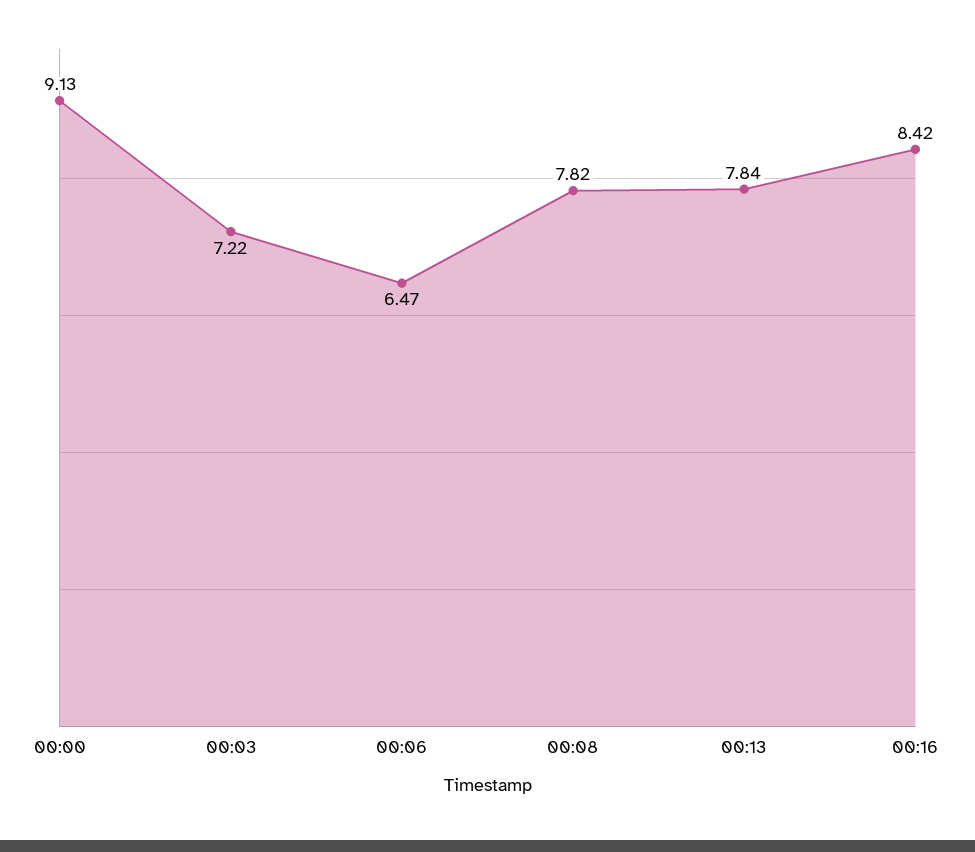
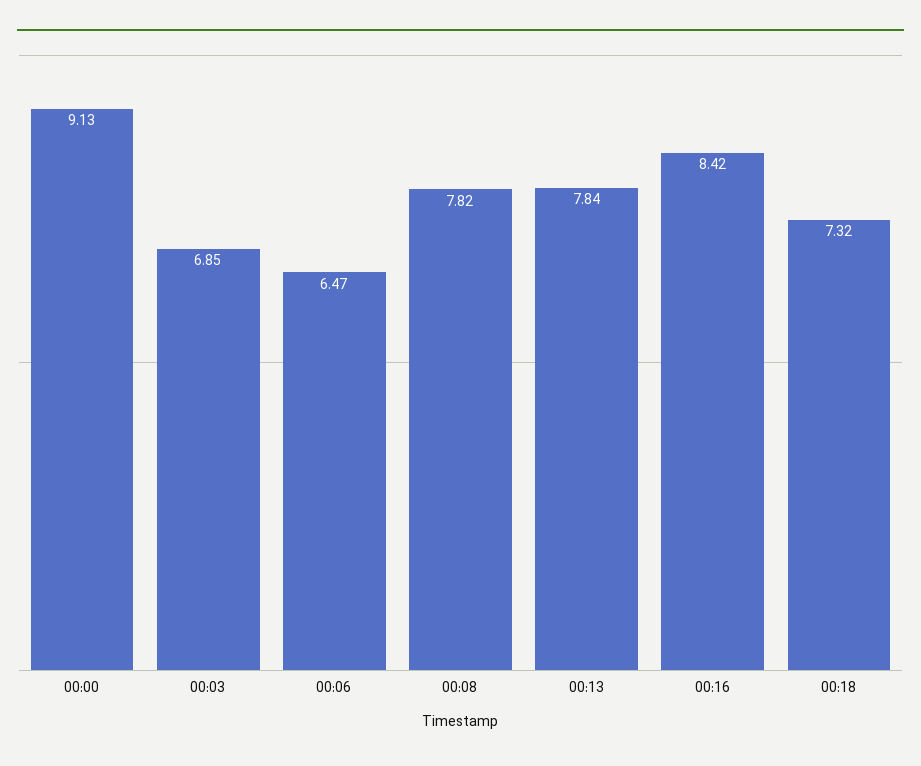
00:03: 7.22 -> 6.85
00:18: none -> 7.32

